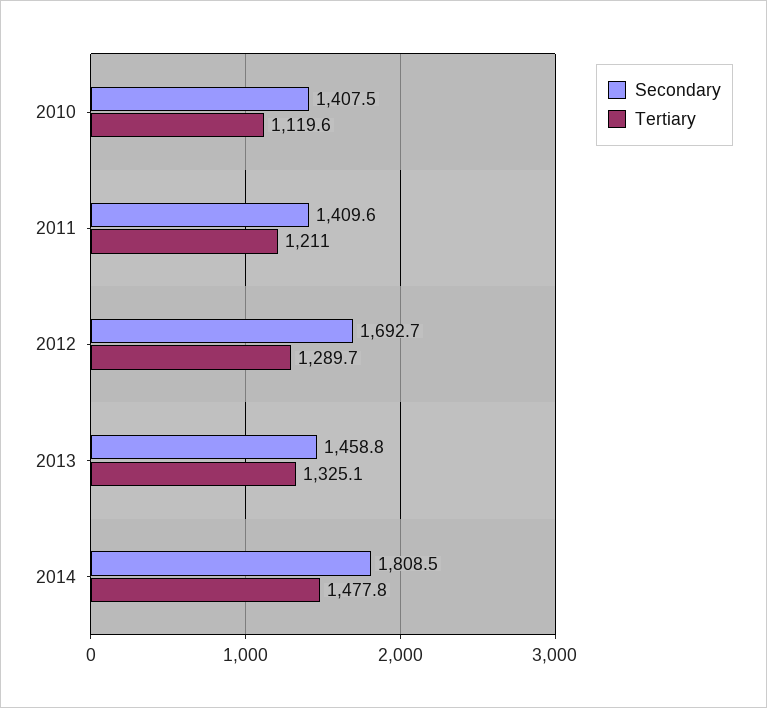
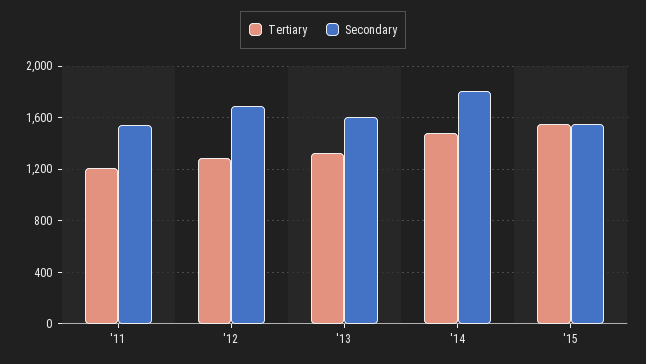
Secondary, 2010: 1407.5 -> none
Tertiary, 2010: 1119.6 -> none
Secondary, 2011: 1409.6 -> 1550
Secondary, 2013: 1458.8 -> 1600
Tertiary, '15: none -> 1550
Secondary, '15: none -> 1550

